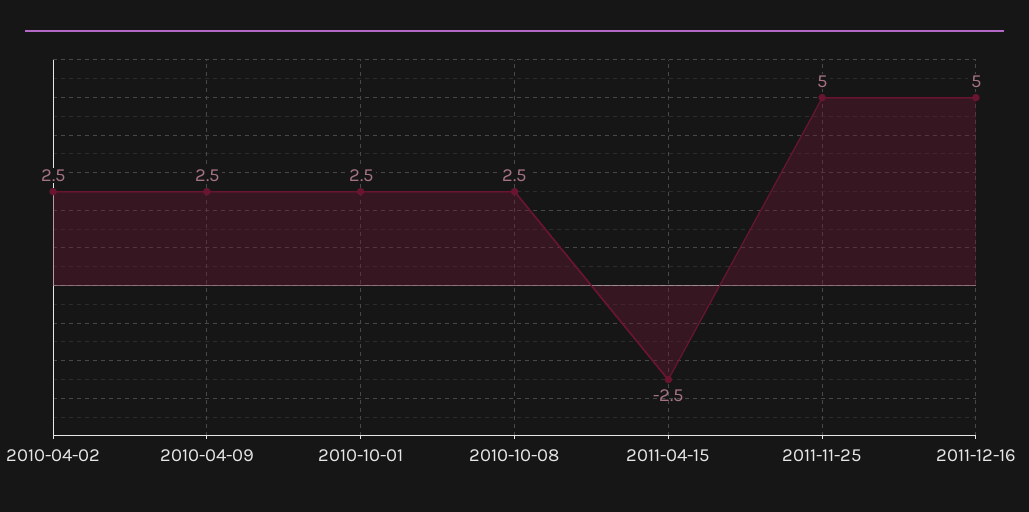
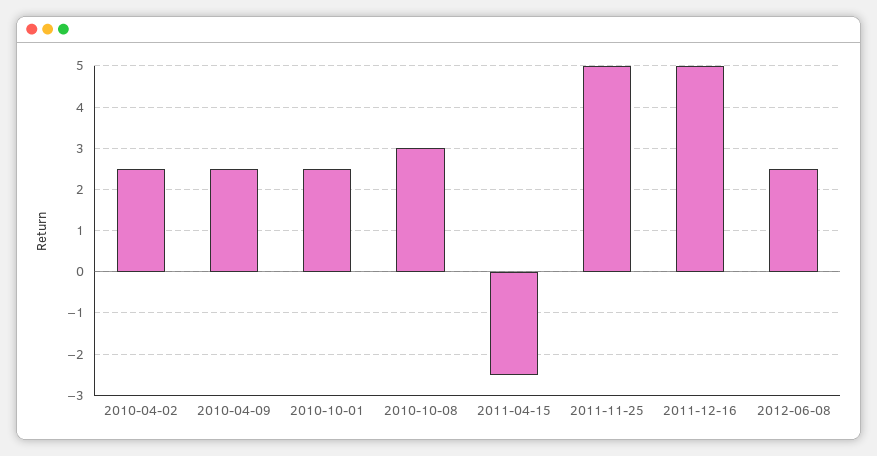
2010-10-08: 2.5 -> 3
2012-06-08: none -> 2.5

